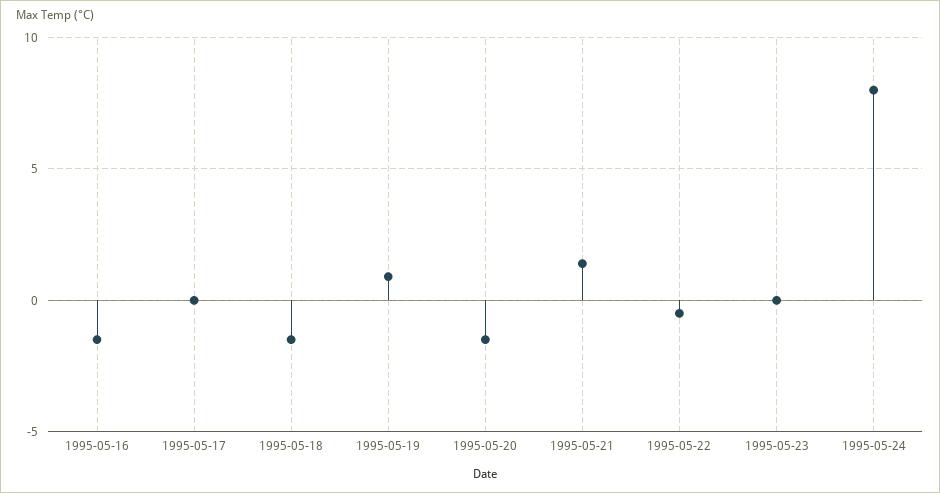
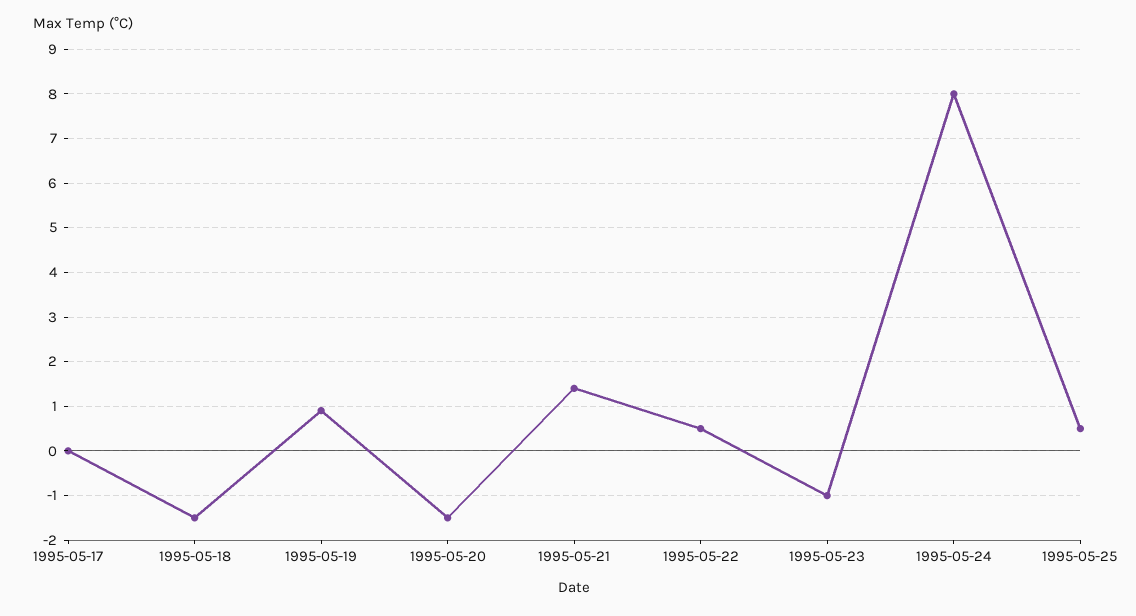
1995-05-16: -1.5 -> none
1995-05-22: -0.5 -> 0.5
1995-05-23: 0 -> -1
1995-05-25: none -> 0.5

